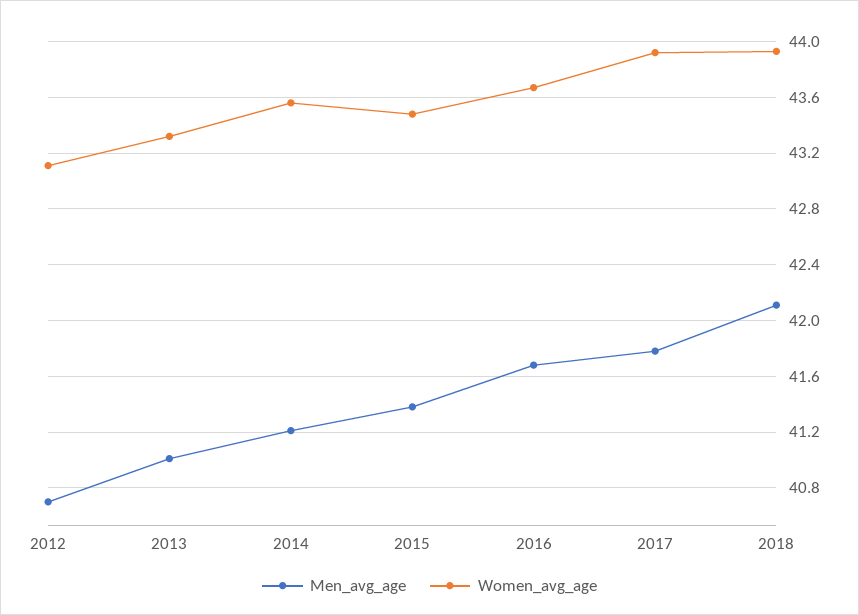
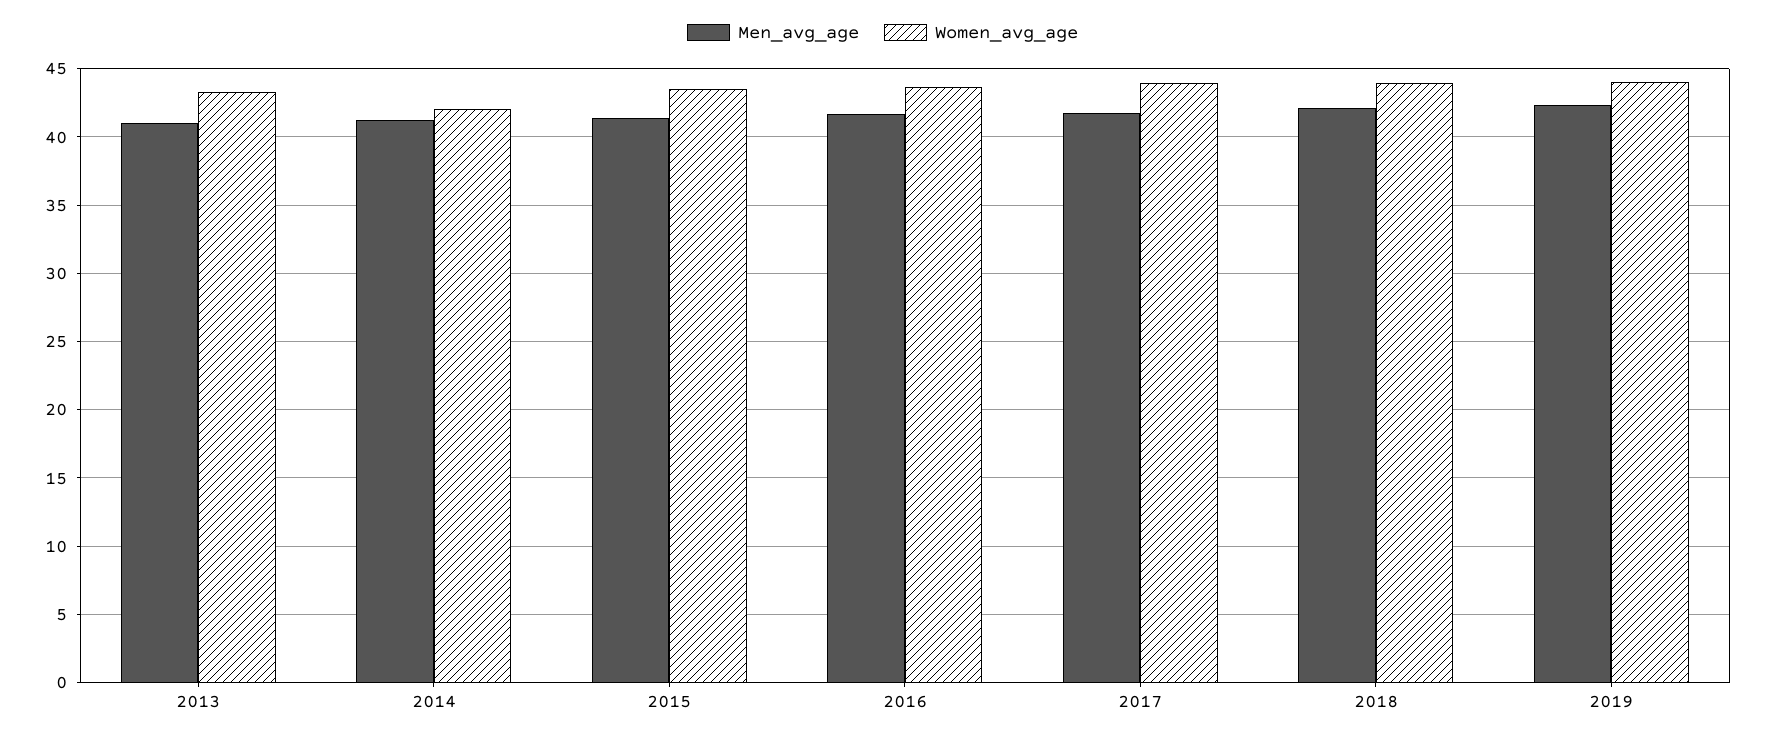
Men_avg_age, 2012: 40.7 -> none
Women_avg_age, 2012: 43.1 -> none
Women_avg_age, 2014: 43.55 -> 42
Men_avg_age, 2019: none -> 42.5
Women_avg_age, 2019: none -> 44

